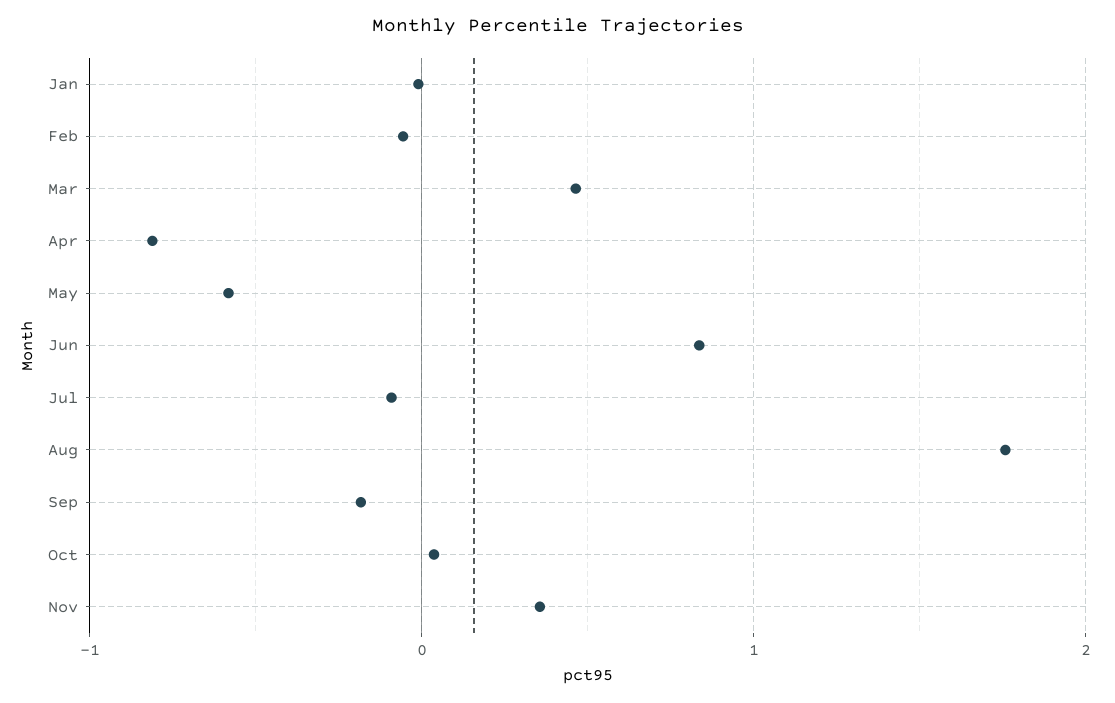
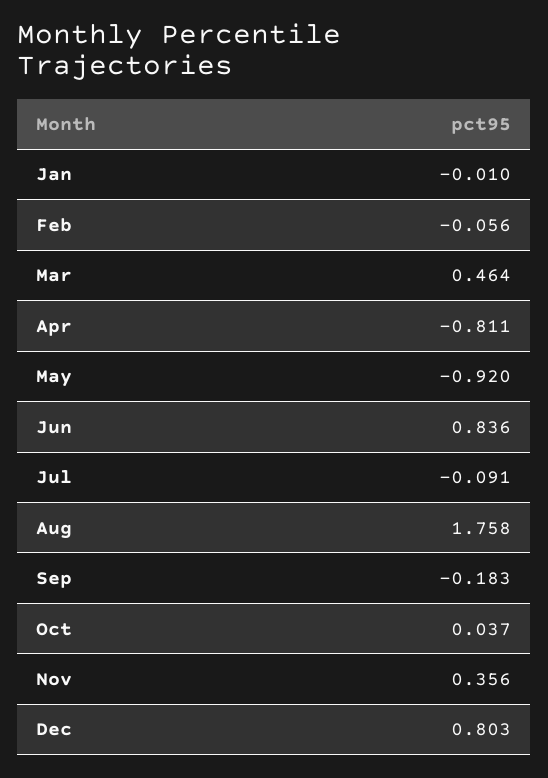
May: -0.6 -> -0.92
Dec: none -> 0.803

